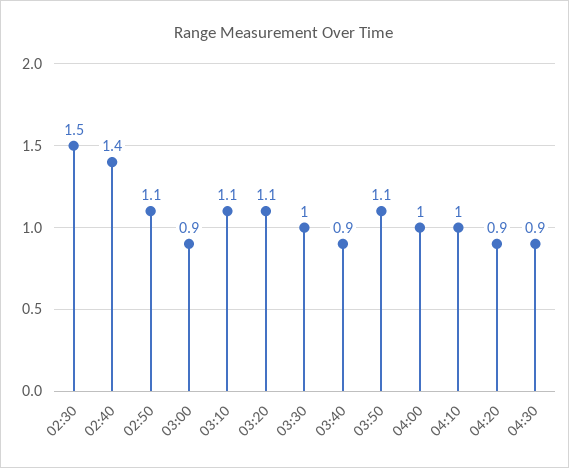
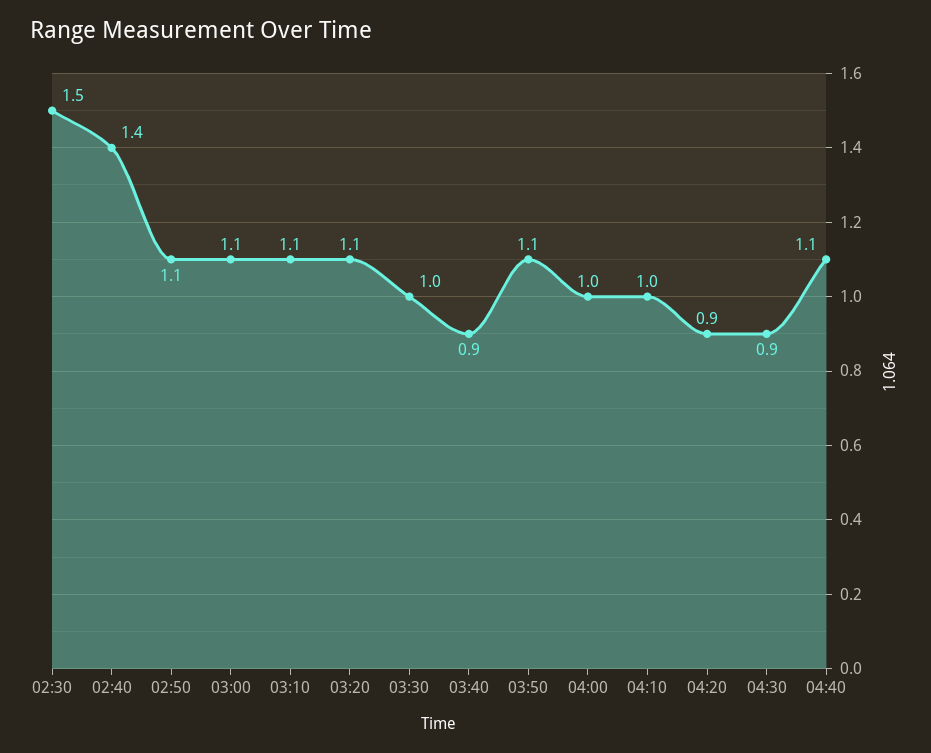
03:00: 0.9 -> 1.1
04:40: none -> 1.1

